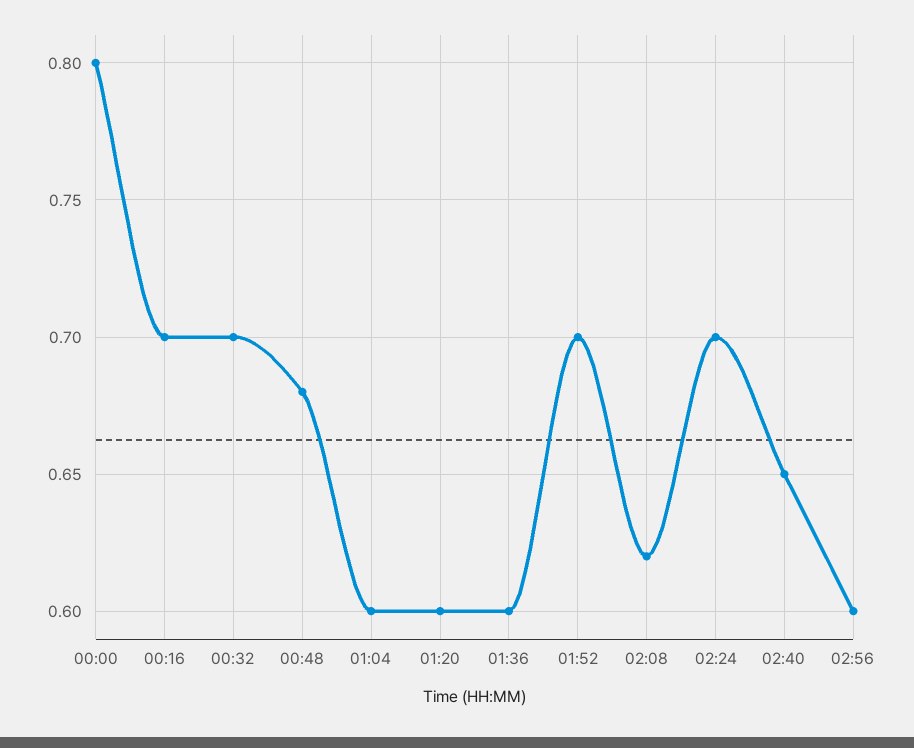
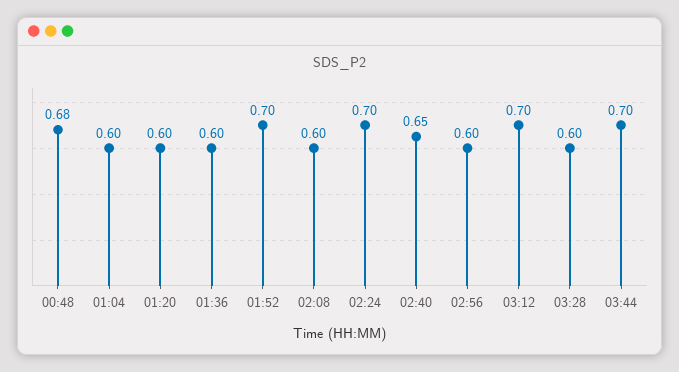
00:00: 0.8 -> none
00:16: 0.7 -> none
00:32: 0.7 -> none
02:08: 0.62 -> 0.6
03:12: none -> 0.7
03:28: none -> 0.6
03:44: none -> 0.7

